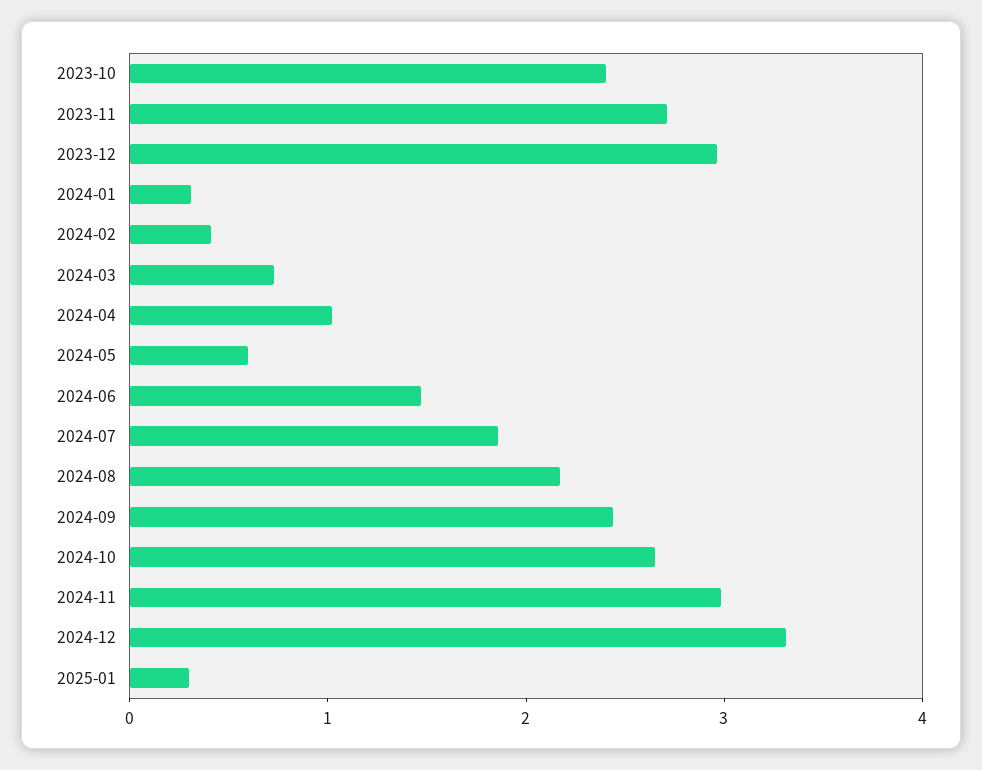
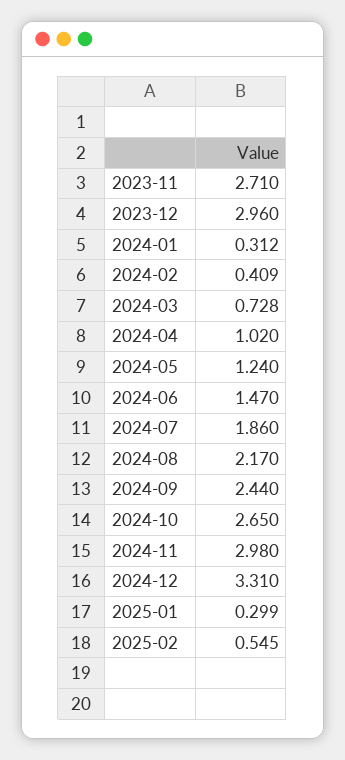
2023-10: 2.4 -> none
2024-05: 0.6 -> 1.24
2025-02: none -> 0.545

